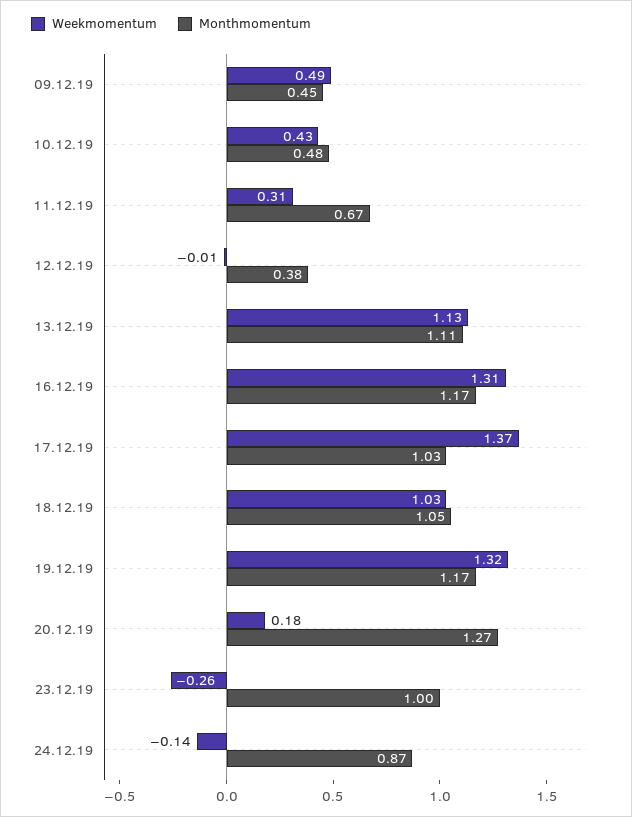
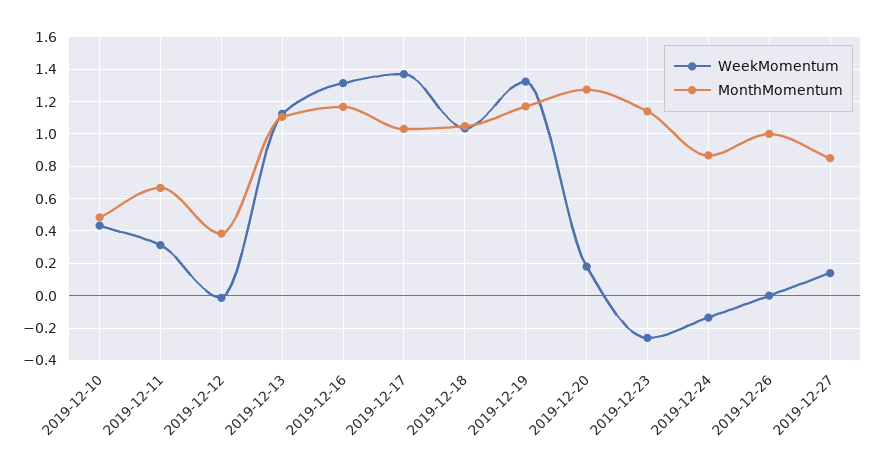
Weekmomentum, 09.12.19: 0.49 -> none
Monthmomentum, 09.12.19: 0.45 -> none
Monthmomentum, 23.12.19: 1 -> 1.15
Weekmomentum, 2019-12-26: none -> 0
Monthmomentum, 2019-12-26: none -> 1
Weekmomentum, 2019-12-27: none -> 0.15
Monthmomentum, 2019-12-27: none -> 0.85

